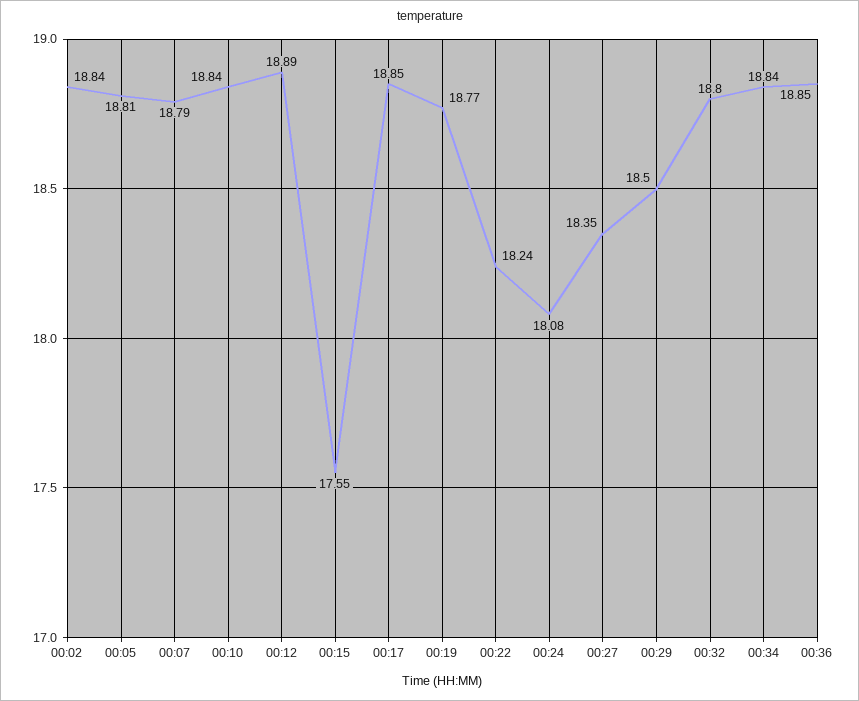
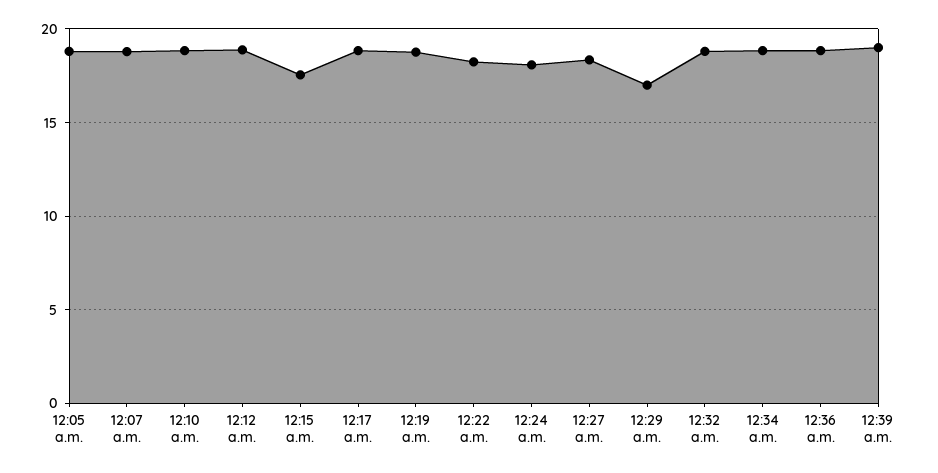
00:02: 18.84 -> none
00:29: 18.5 -> 17
12:39 a.m.: none -> 19

